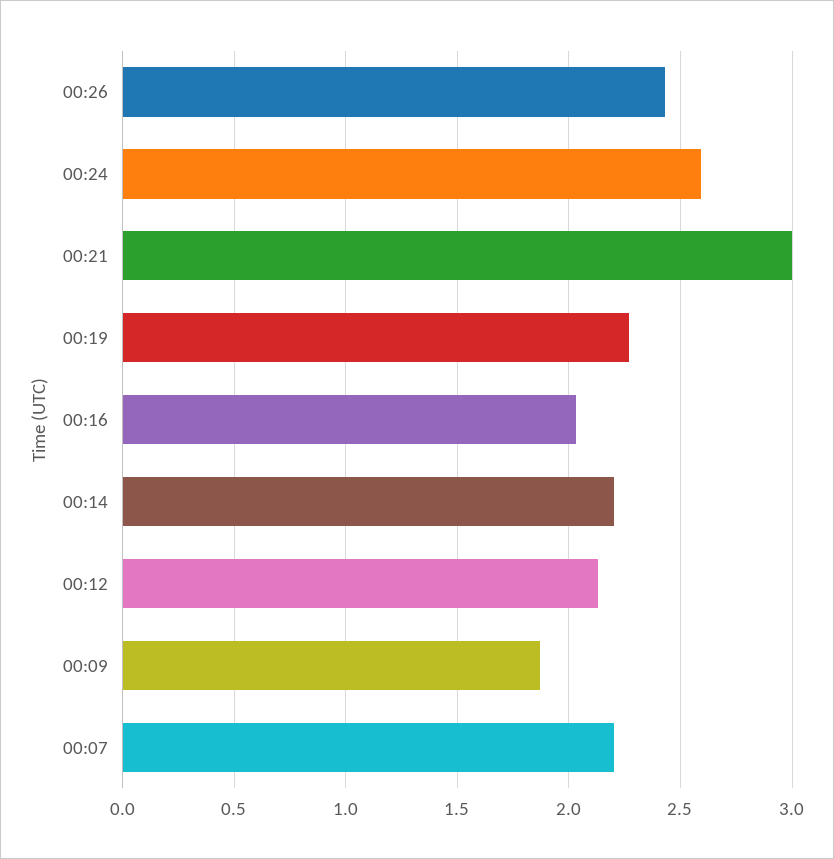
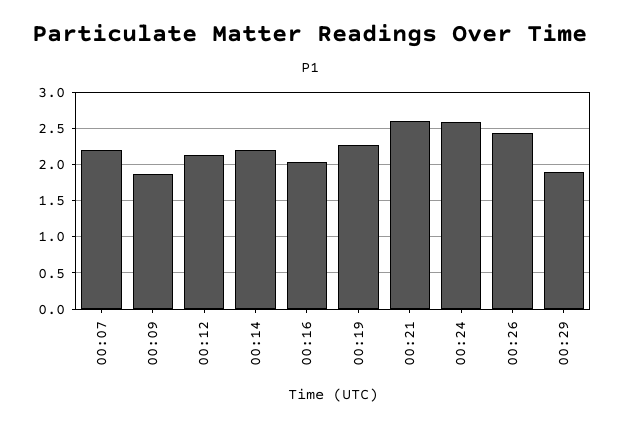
00:21: 3 -> 2.6
00:29: none -> 1.9

